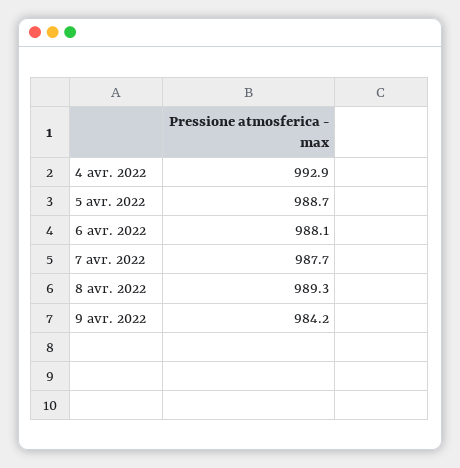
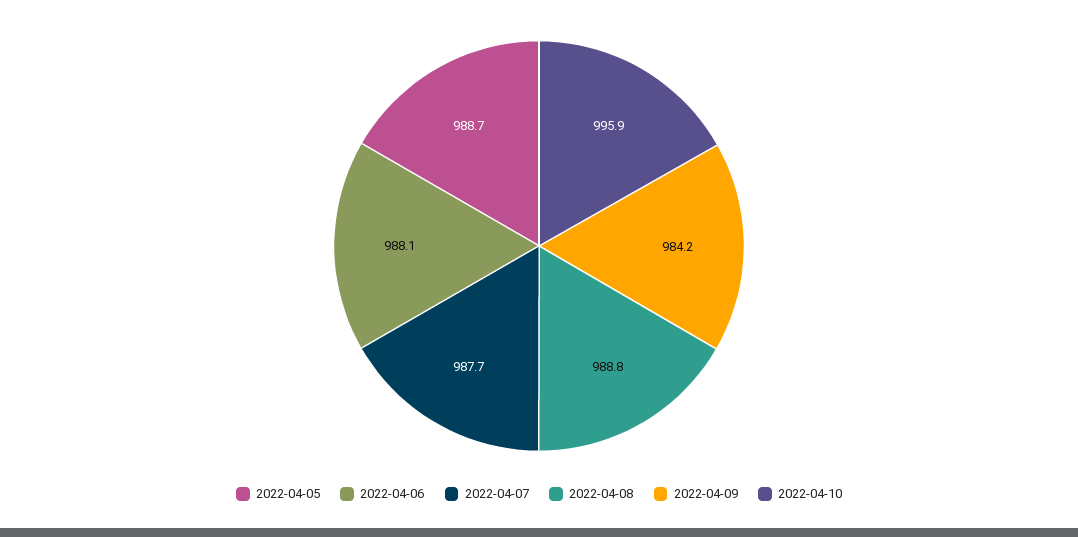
4 avr. 2022: 992.9 -> none
8 avr. 2022: 989.3 -> 988.8
2022-04-10: none -> 995.9

